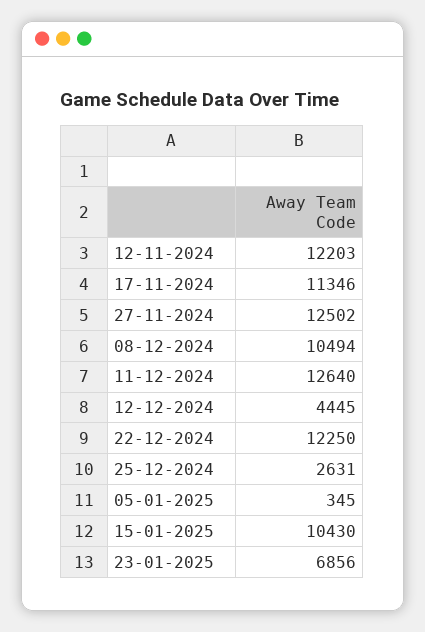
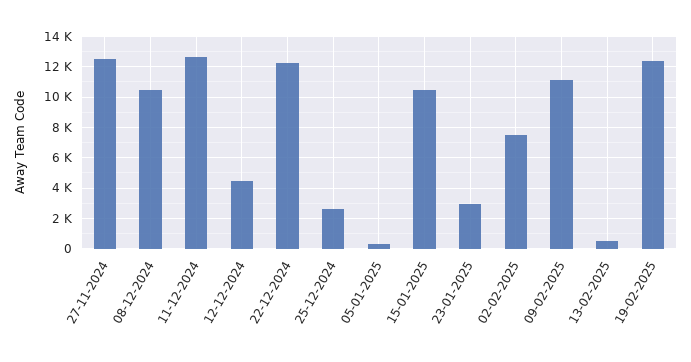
12-11-2024: 12203 -> none
17-11-2024: 11346 -> none
23-01-2025: 6856 -> 3000
02-02-2025: none -> 7500
09-02-2025: none -> 11000
13-02-2025: none -> 500
19-02-2025: none -> 12500

